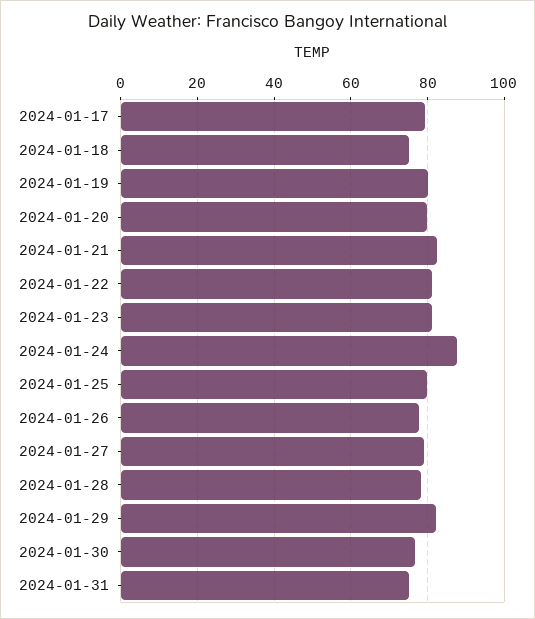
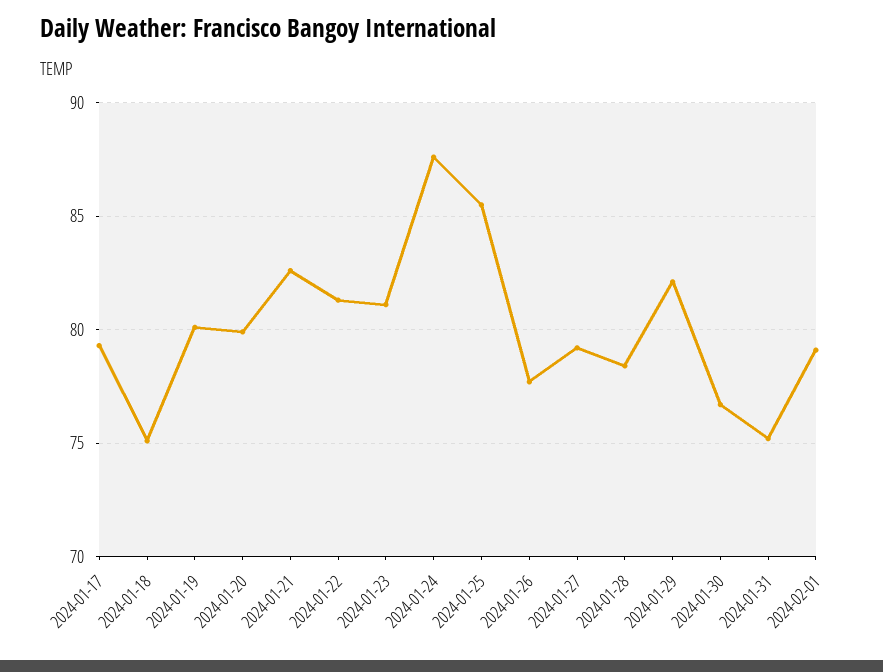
2024-01-25: 80 -> 85.5
2024-02-01: none -> 79

